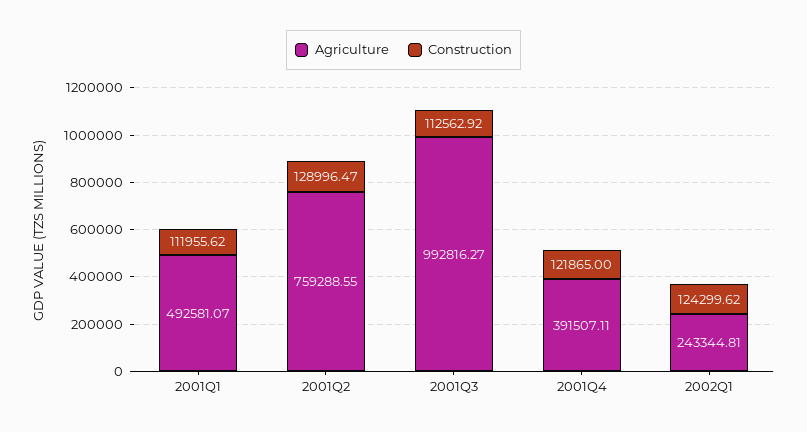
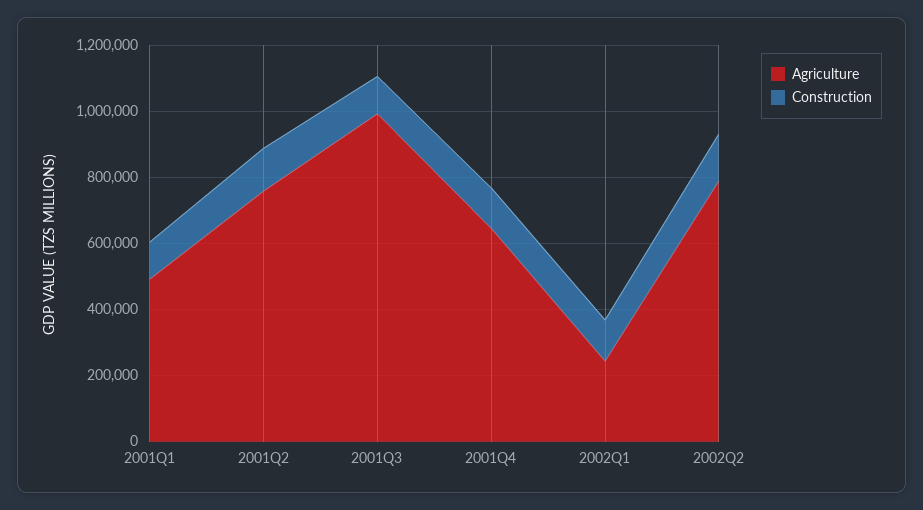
Agriculture, 2001Q4: 391507.11 -> 650000
Agriculture, 2002Q2: none -> 800000
Construction, 2002Q2: none -> 150000

